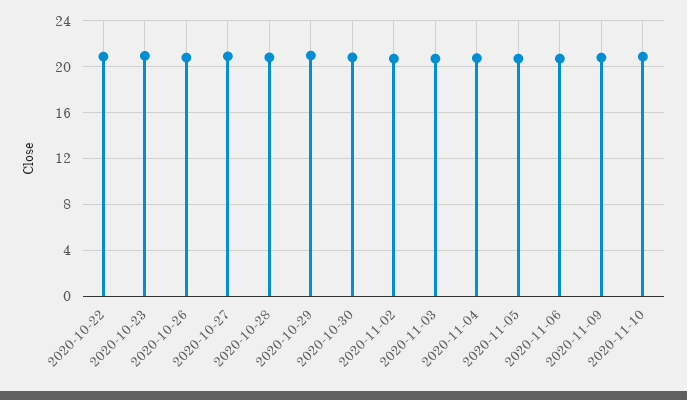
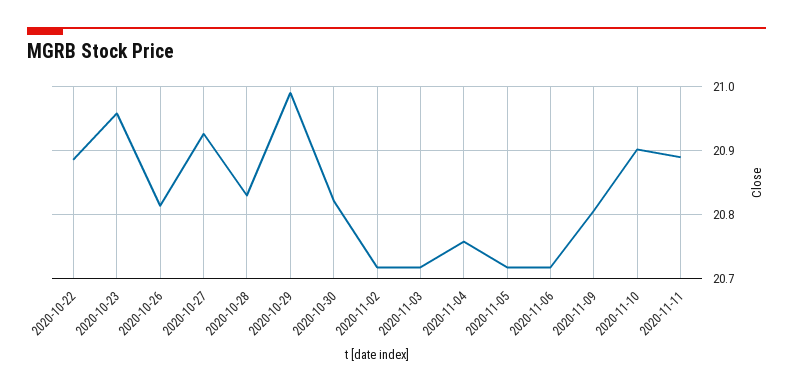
2020-11-11: none -> 20.89

